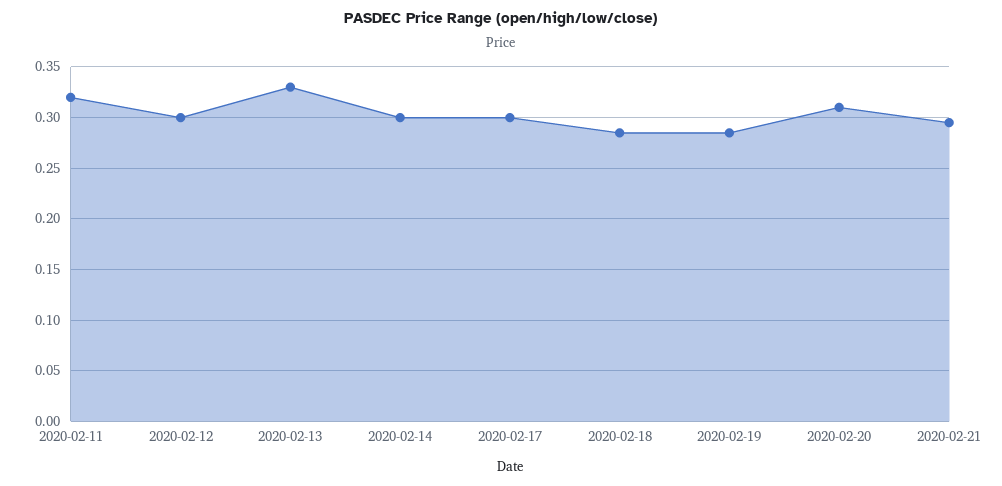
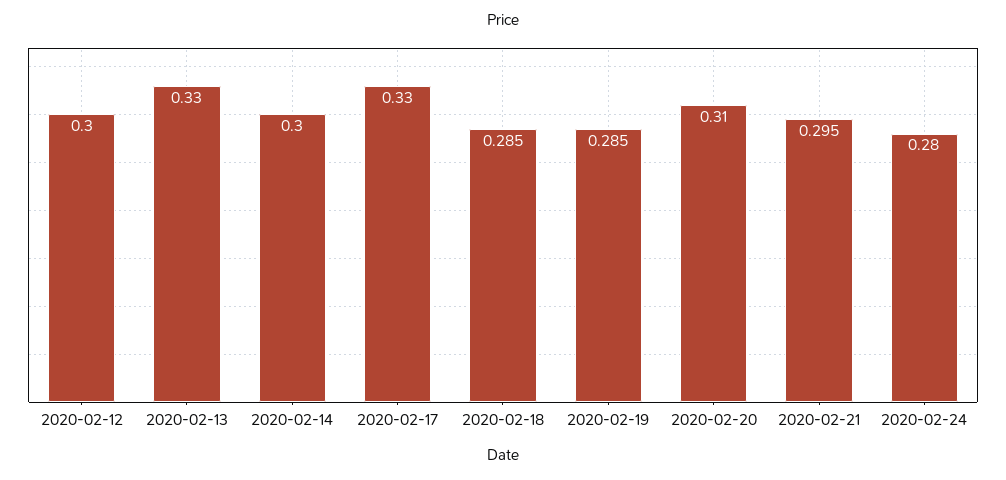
2020-02-11: 0.32 -> none
2020-02-17: 0.3 -> 0.33
2020-02-24: none -> 0.28

